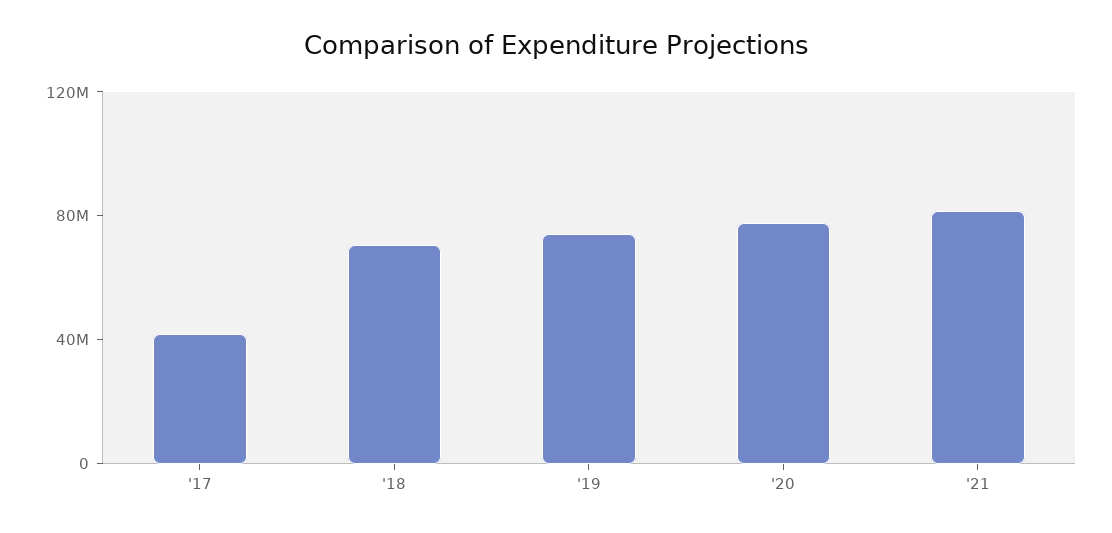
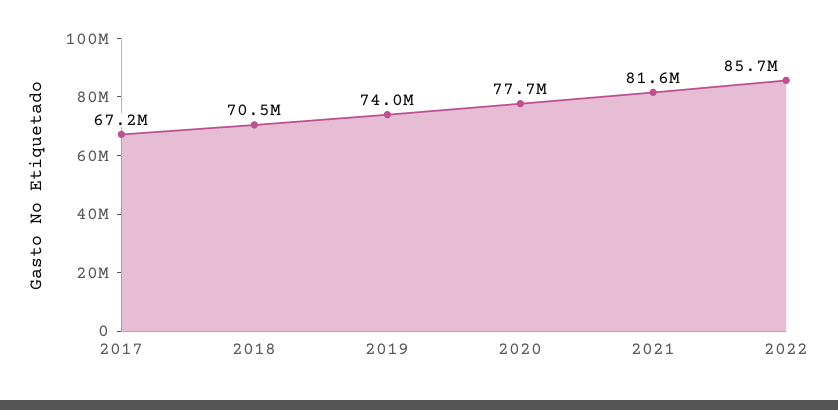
'17: 40000000 -> 67200000
2022: none -> 85700000

